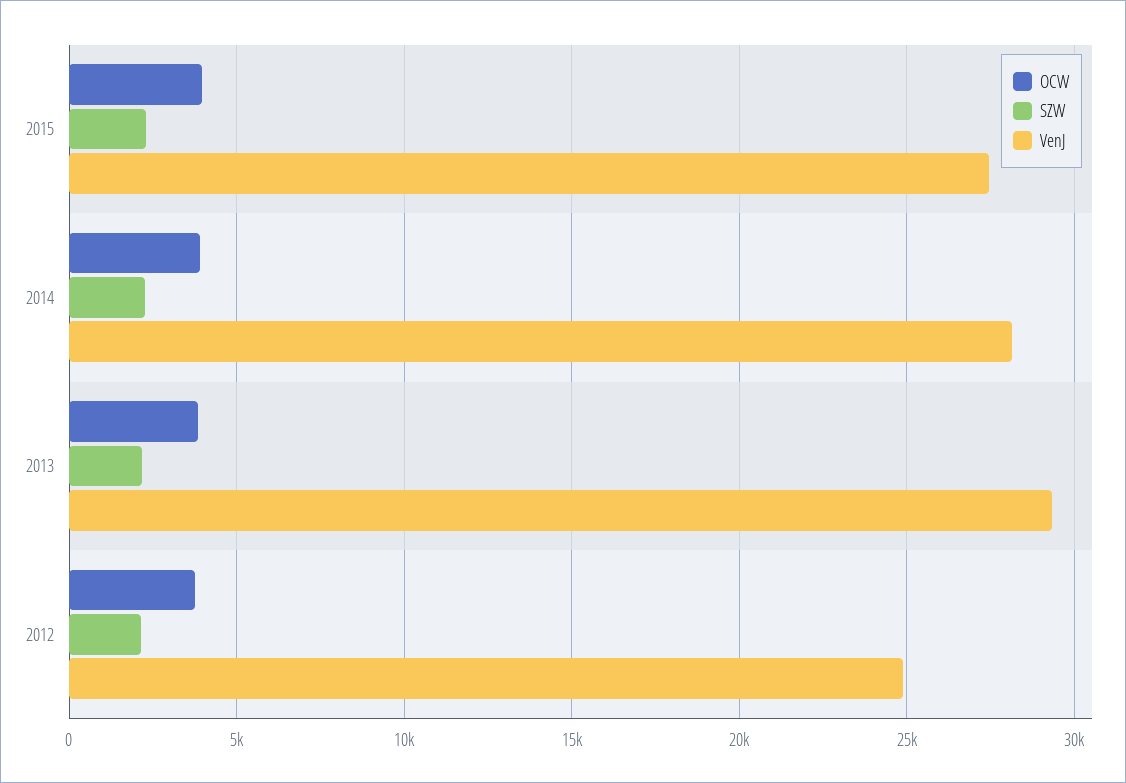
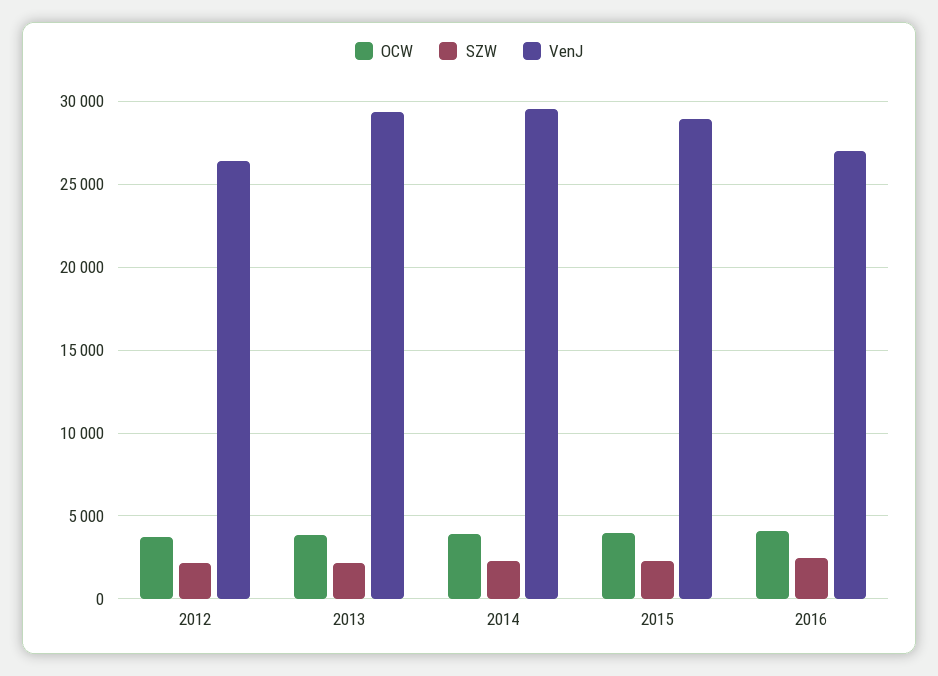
VenJ, 2015: 27500 -> 29000
VenJ, 2014: 28000 -> 29500
VenJ, 2012: 25000 -> 26500
OCW, 2016: none -> 4000
SZW, 2016: none -> 2500
VenJ, 2016: none -> 27000

